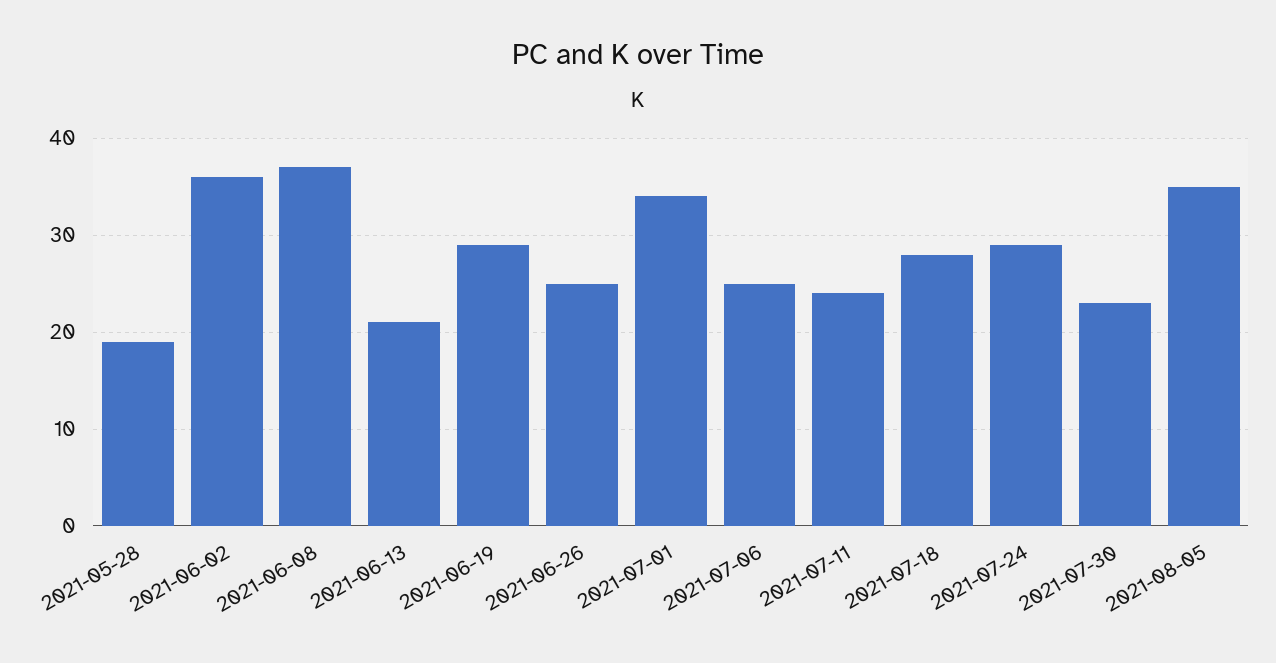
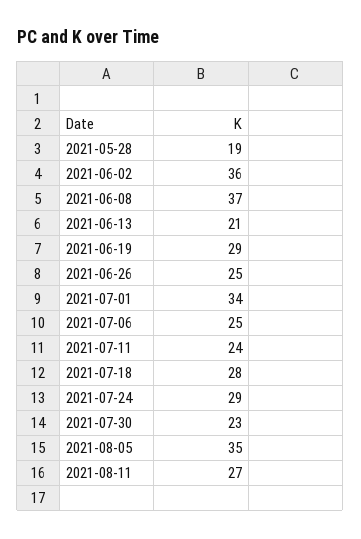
2021-08-11: none -> 27

